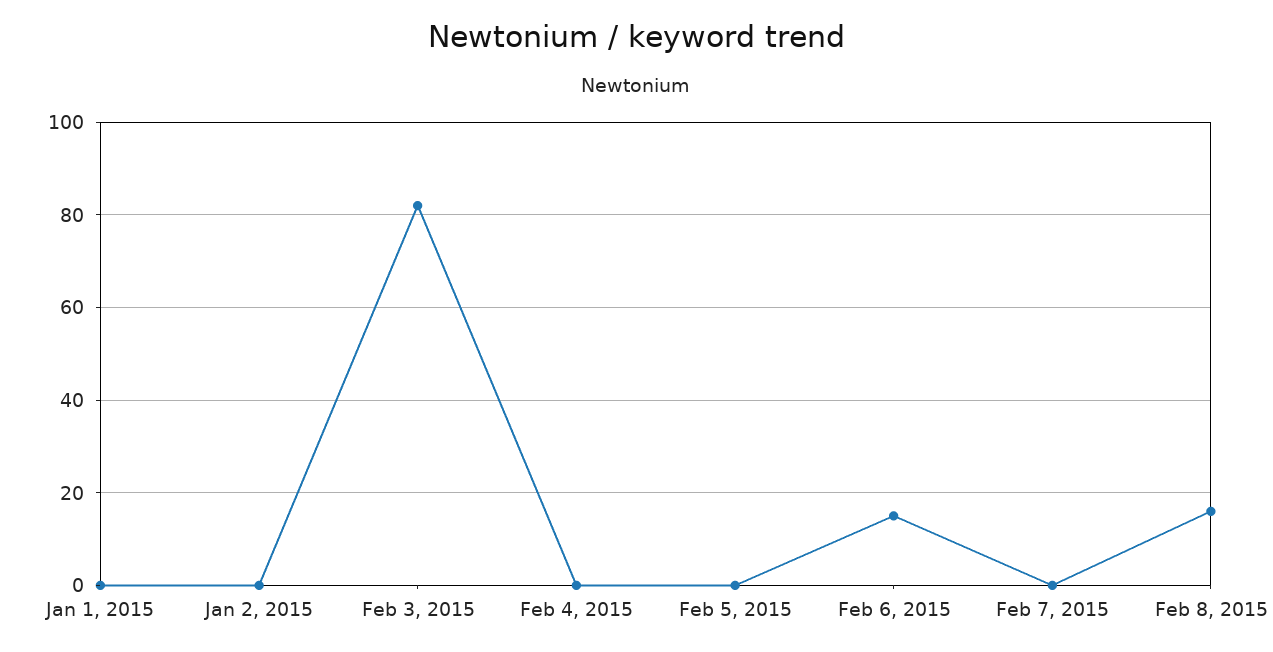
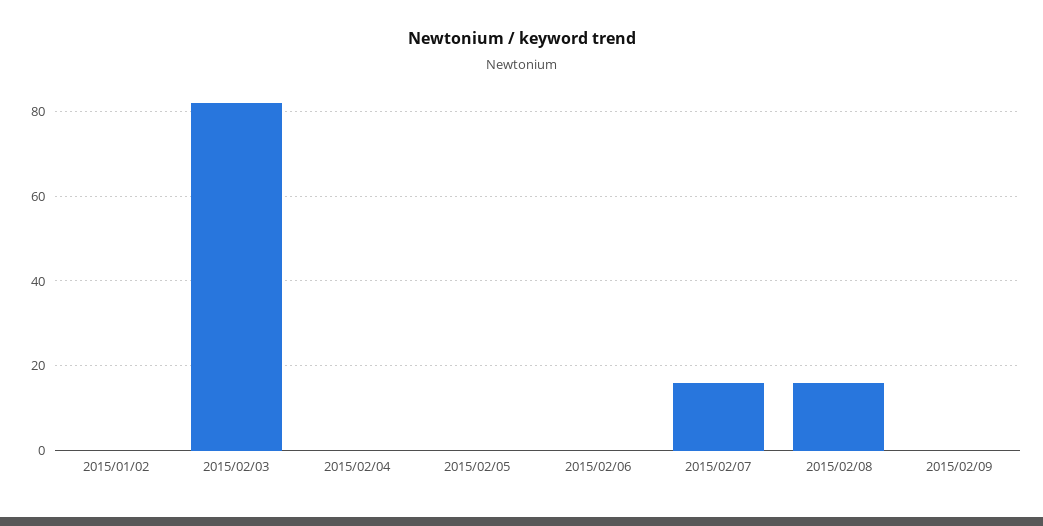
Jan 1, 2015: 0 -> none
Feb 6, 2015: 15 -> 0
Feb 7, 2015: 0 -> 15
2015/02/09: none -> 0

